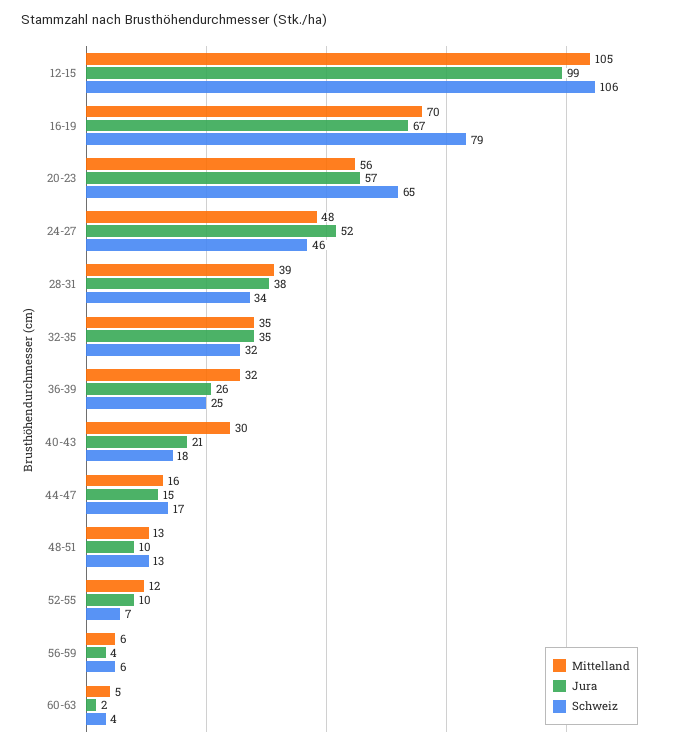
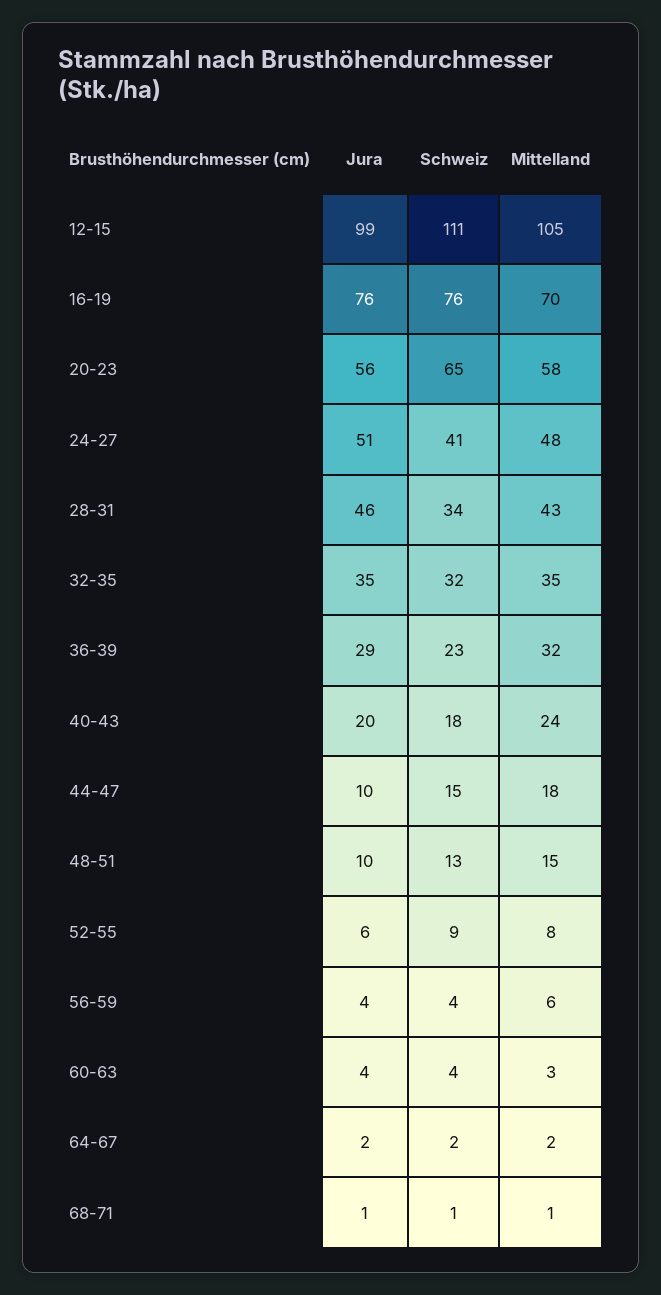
Schweiz, 12-15: 106 -> 111
Jura, 16-19: 67 -> 76
Schweiz, 16-19: 79 -> 76
Mittelland, 20-23: 56 -> 58
Jura, 20-23: 57 -> 56
Jura, 24-27: 52 -> 51
Schweiz, 24-27: 46 -> 41
Mittelland, 28-31: 39 -> 43
Jura, 28-31: 38 -> 46
Jura, 36-39: 26 -> 29
Schweiz, 36-39: 25 -> 23
Mittelland, 40-43: 30 -> 24
Jura, 40-43: 21 -> 20
Mittelland, 44-47: 16 -> 18
Jura, 44-47: 15 -> 10
Schweiz, 44-47: 17 -> 15
Mittelland, 48-51: 13 -> 15
Mittelland, 52-55: 12 -> 8
Jura, 52-55: 10 -> 6
Schweiz, 52-55: 7 -> 9
Schweiz, 56-59: 6 -> 4
Mittelland, 60-63: 5 -> 3
Jura, 60-63: 2 -> 4
Jura, 64-67: none -> 2
Schweiz, 64-67: none -> 2
Mittelland, 64-67: none -> 2
Jura, 68-71: none -> 1
Schweiz, 68-71: none -> 1
Mittelland, 68-71: none -> 1

